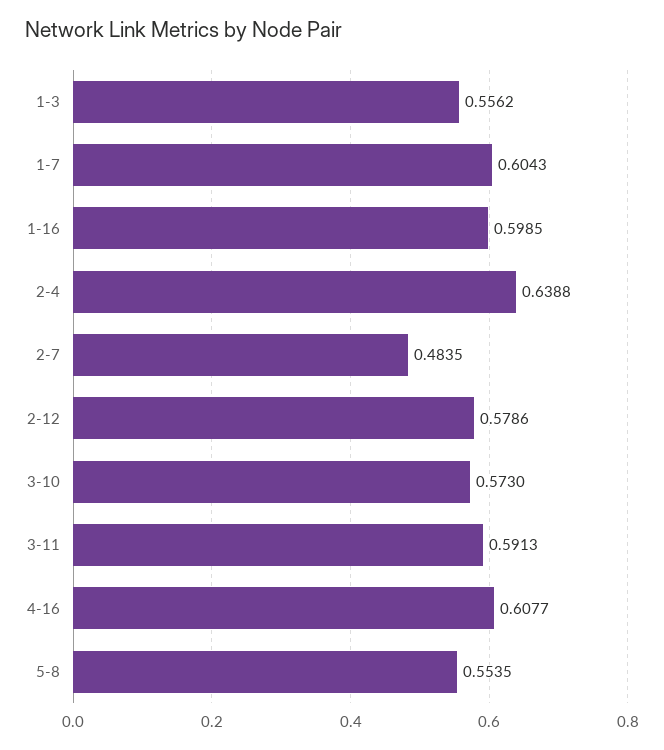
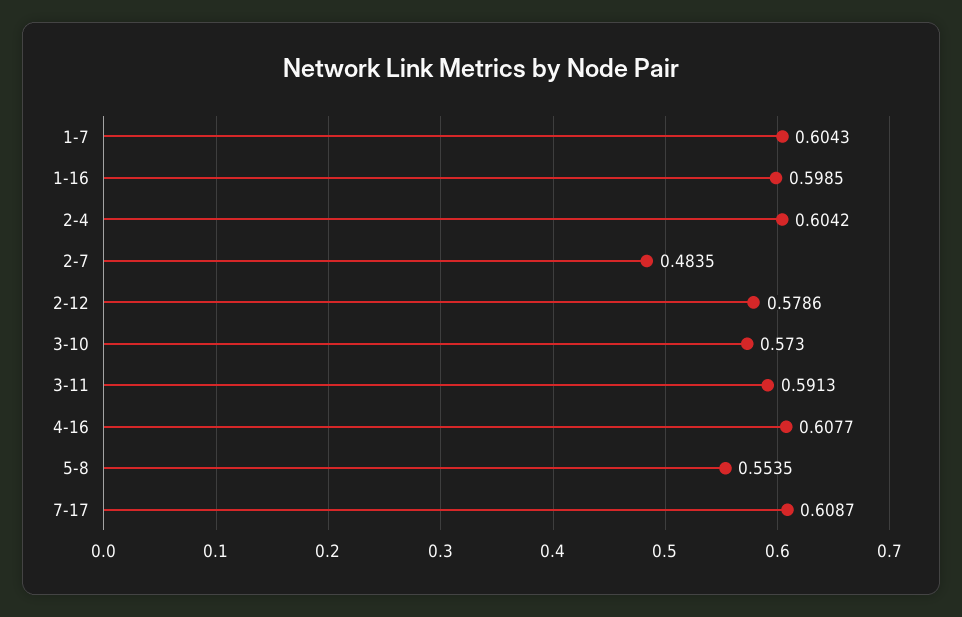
1-3: 0.5562 -> none
2-4: 0.6388 -> 0.6042
7-17: none -> 0.6087

